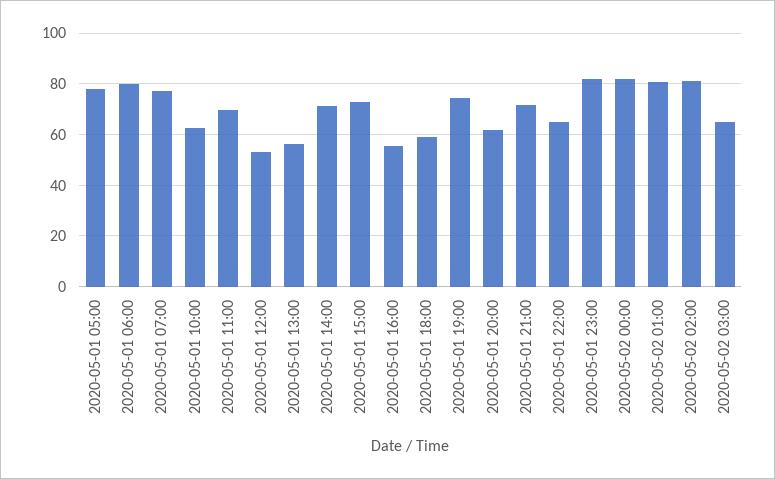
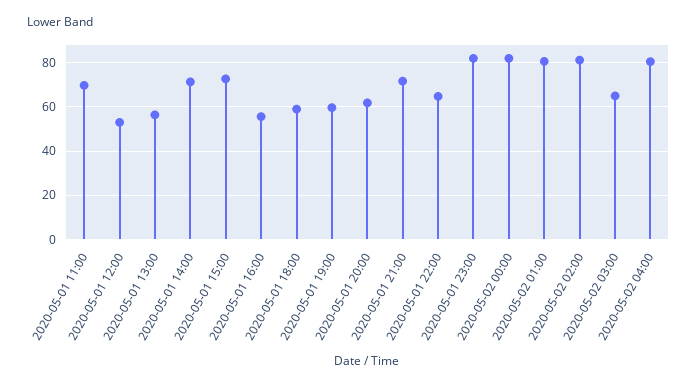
2020-05-01 05:00: 77.5 -> none
2020-05-01 06:00: 80 -> none
2020-05-01 07:00: 77.5 -> none
2020-05-01 10:00: 62.5 -> none
2020-05-01 19:00: 75 -> 60
2020-05-02 04:00: none -> 80

